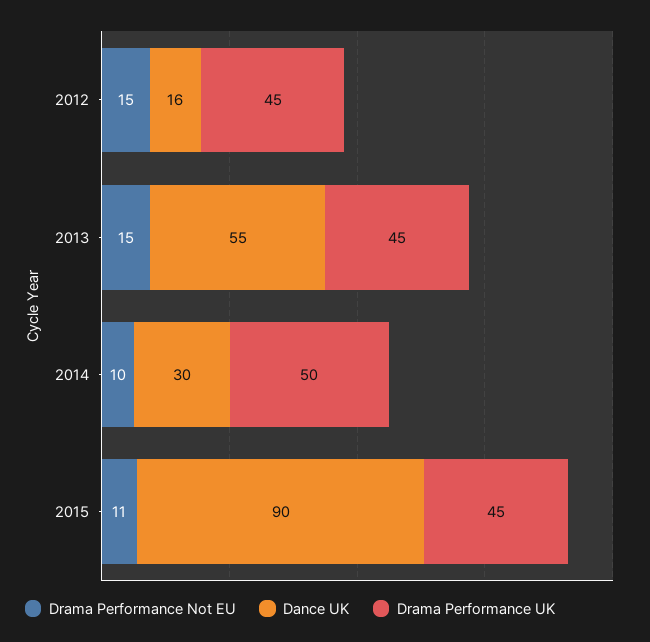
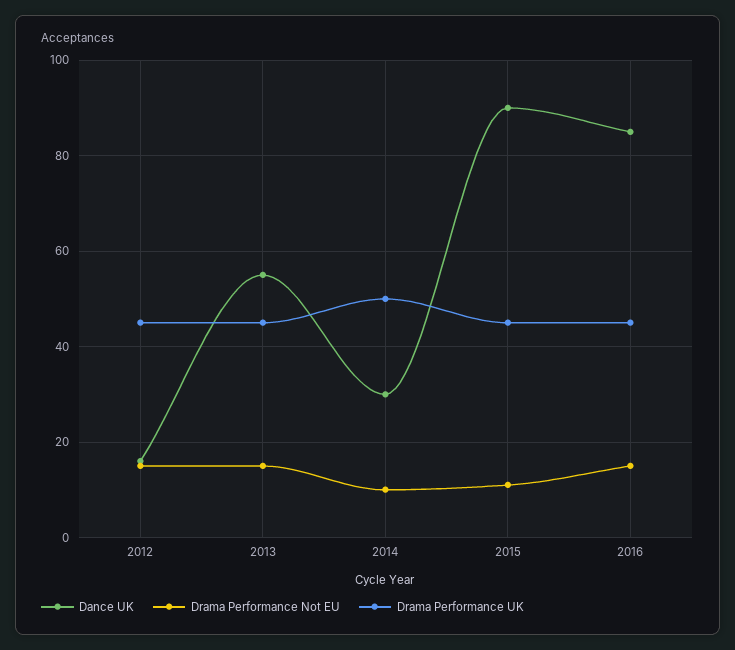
Dance UK, 2016: none -> 85
Drama Performance Not EU, 2016: none -> 15
Drama Performance UK, 2016: none -> 45

